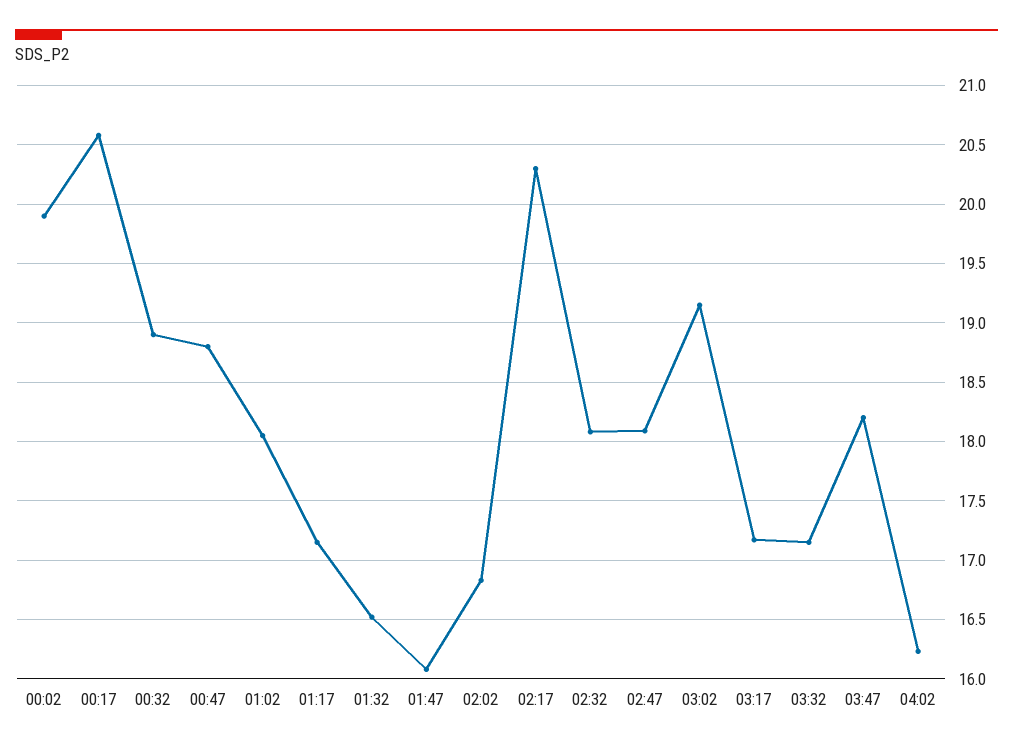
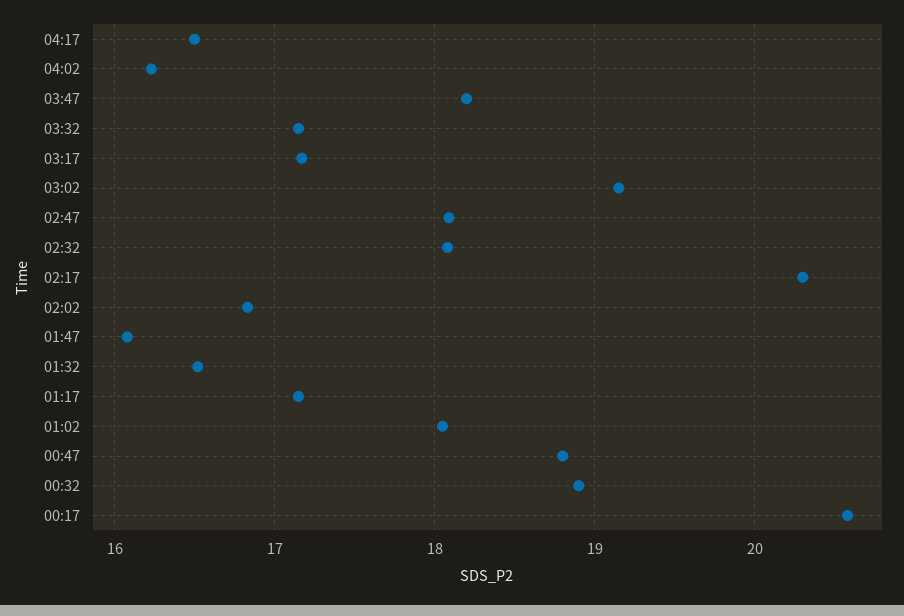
00:02: 19.9 -> none
04:17: none -> 16.5

